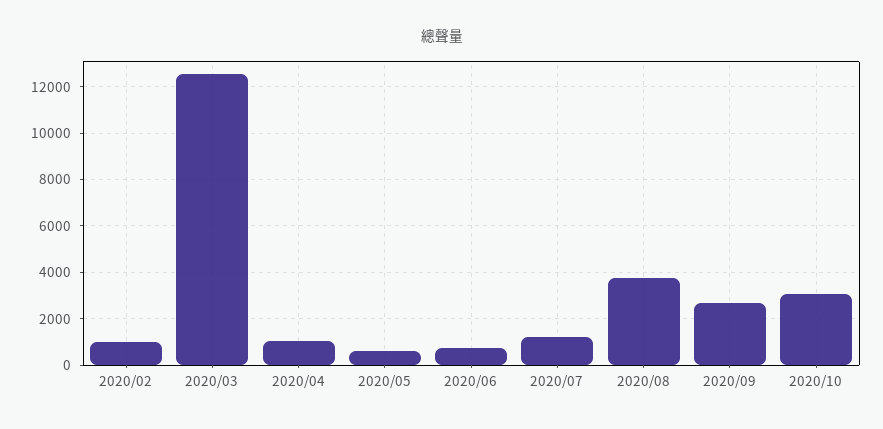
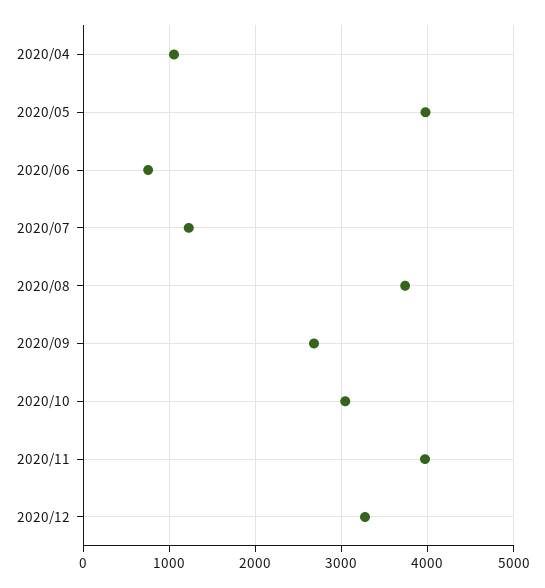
2020/02: 1000 -> none
2020/03: 12500 -> none
2020/05: 500 -> 4000
2020/11: none -> 4000
2020/12: none -> 3300

